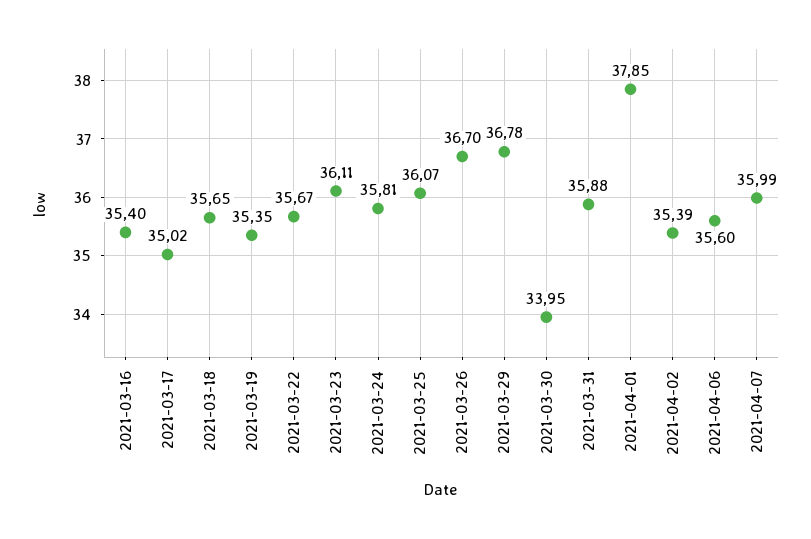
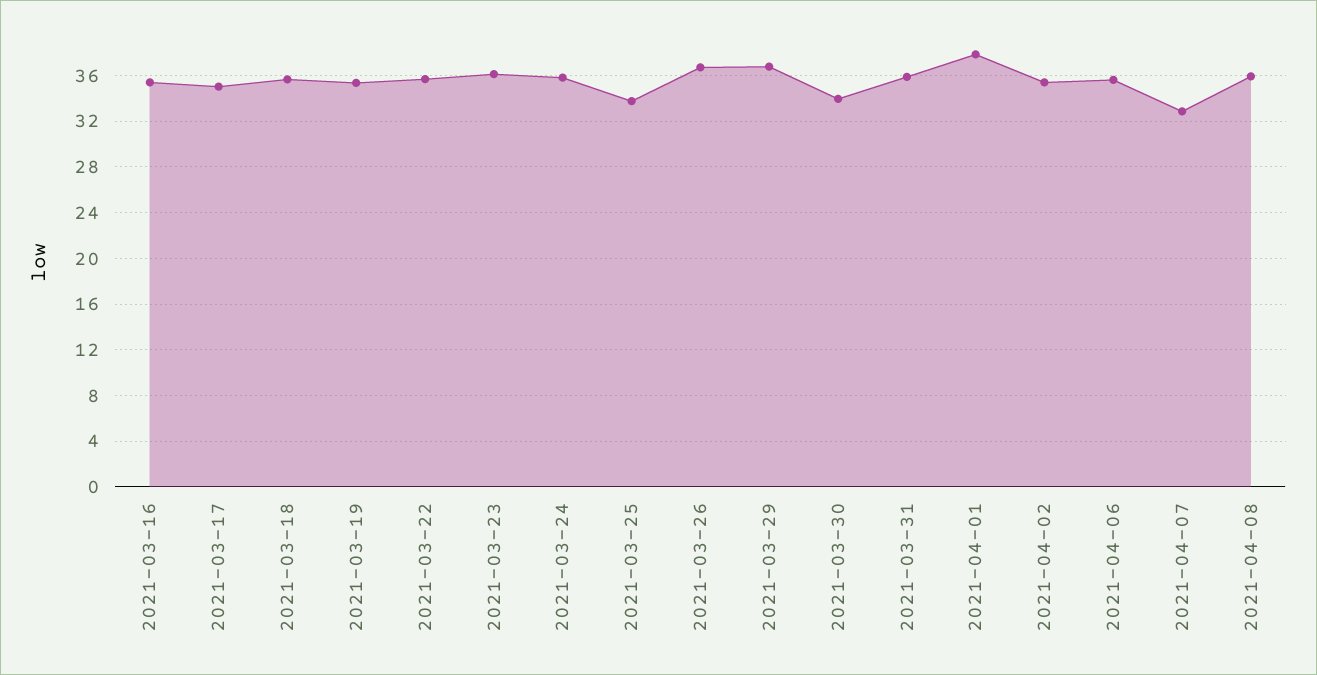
2021-03-25: 36.07 -> 34
2021-04-07: 35.99 -> 33
2021-04-08: none -> 36

